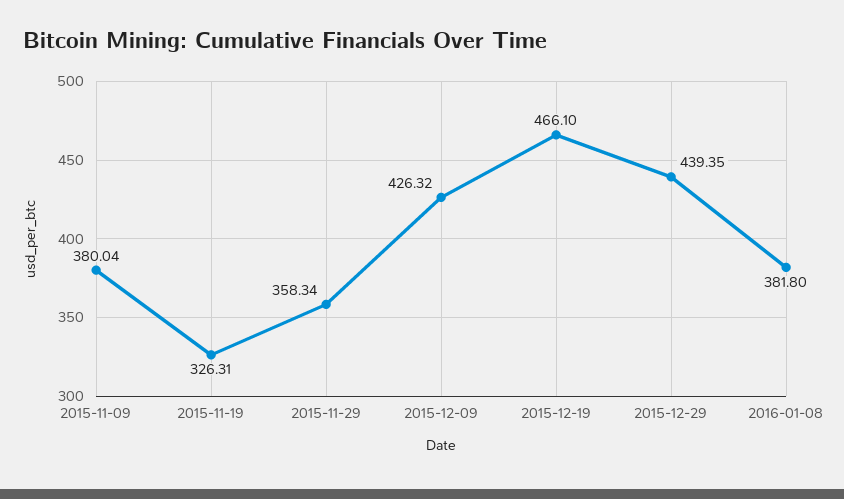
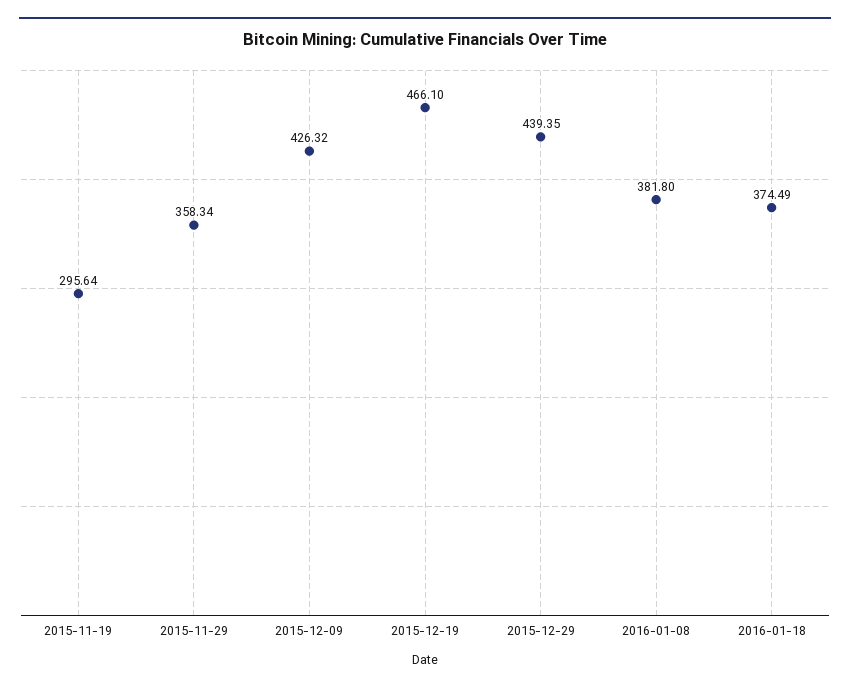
2015-11-09: 380.04 -> none
2015-11-19: 326.31 -> 295.64
2016-01-18: none -> 374.49

